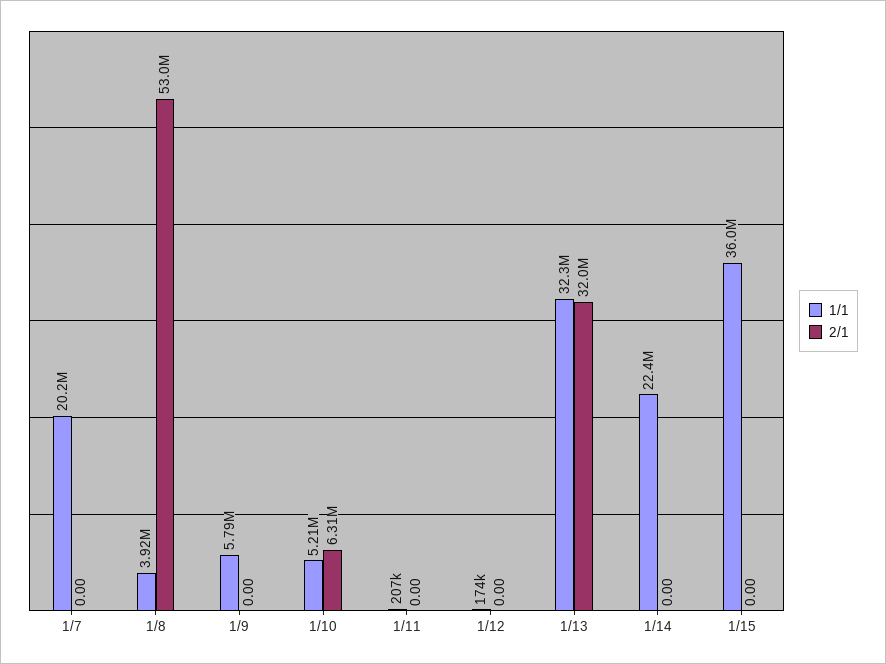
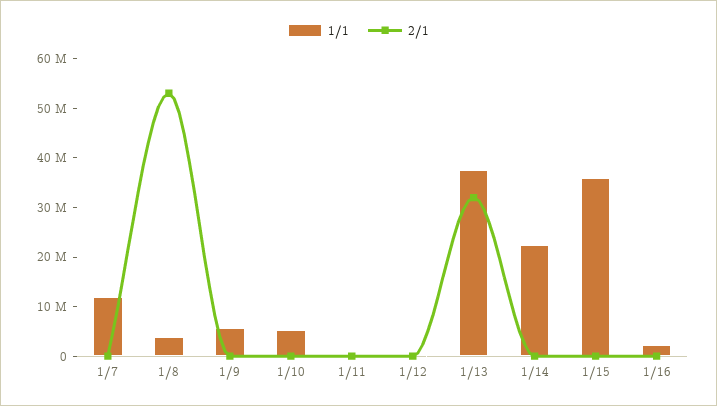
1/1, 1/7: 20200000 -> 12000000
2/1, 1/10: 6310000 -> 0
1/1, 1/13: 32300000 -> 38000000
1/1, 1/16: none -> 2000000
2/1, 1/16: none -> 0

